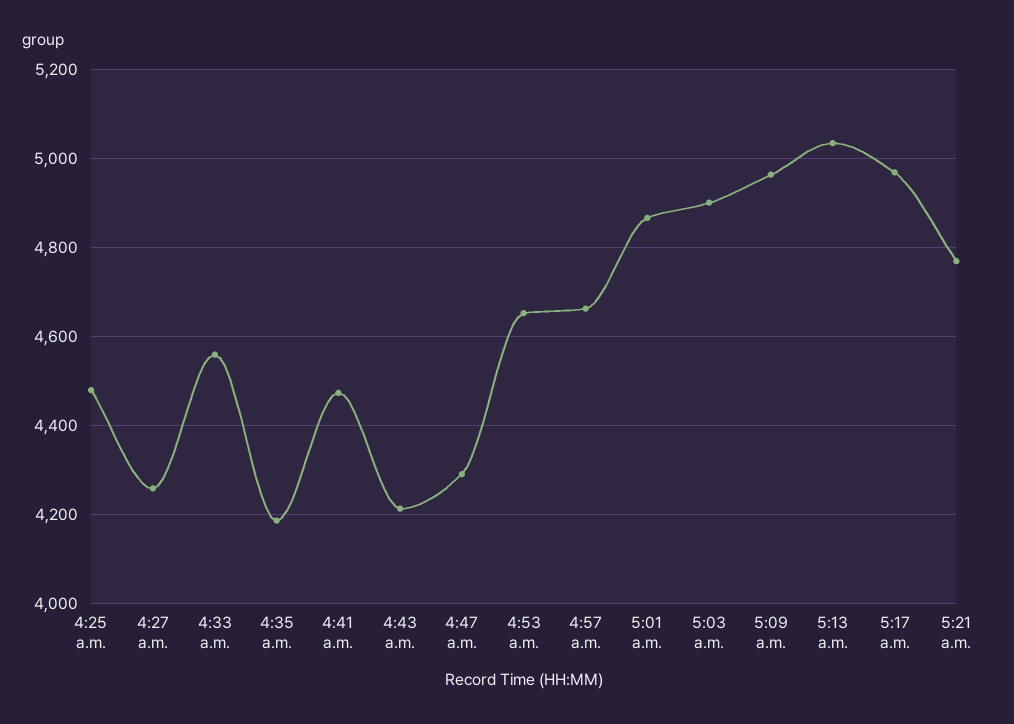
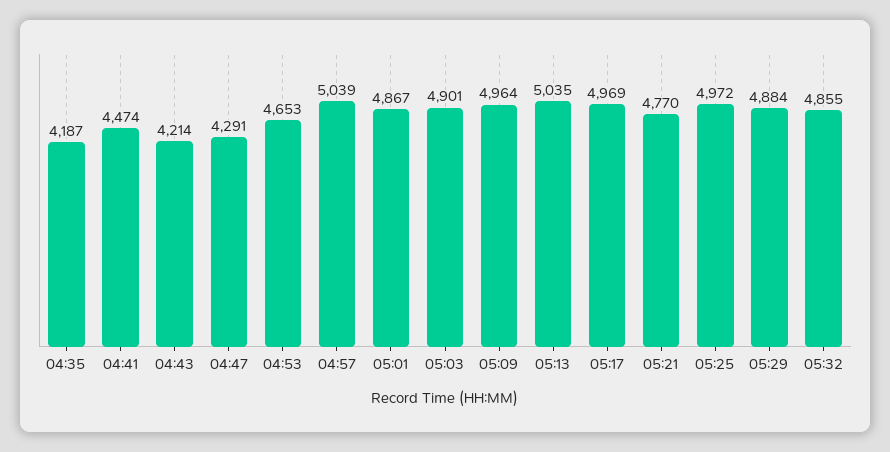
4:25 a.m.: 4480 -> none
4:27 a.m.: 4260 -> none
4:33 a.m.: 4560 -> none
4:57 a.m.: 4660 -> 5039
05:25: none -> 4972
05:29: none -> 4884
05:32: none -> 4855

